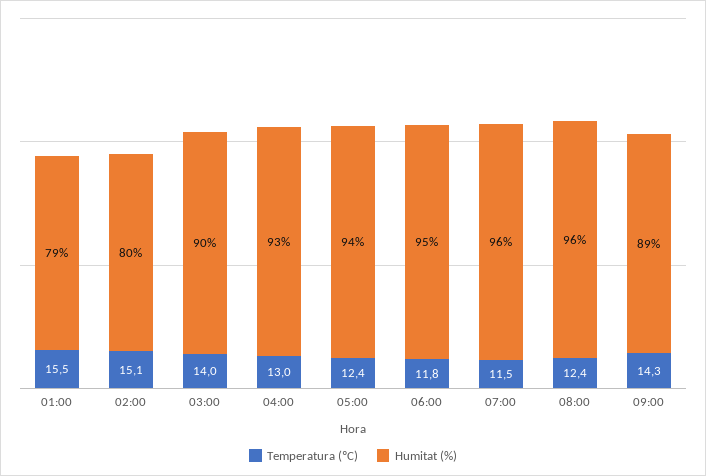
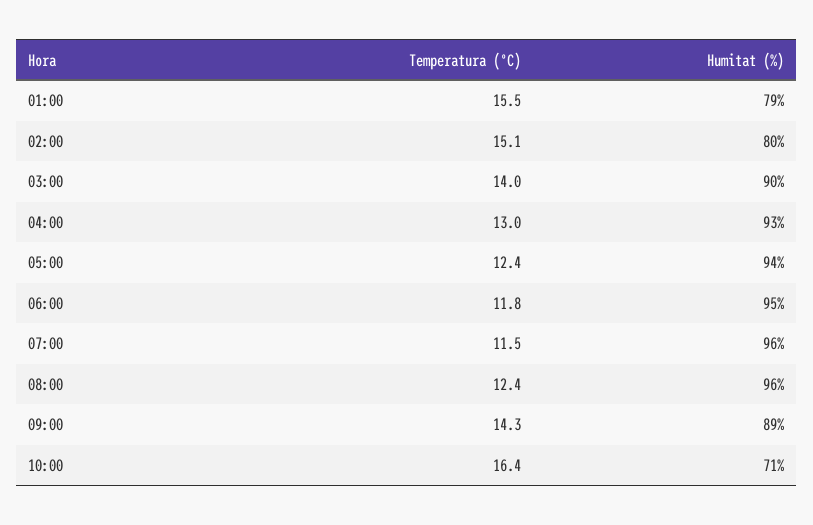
Temperatura (ºC), 10:00: none -> 16.4
Humitat (%), 10:00: none -> 71

